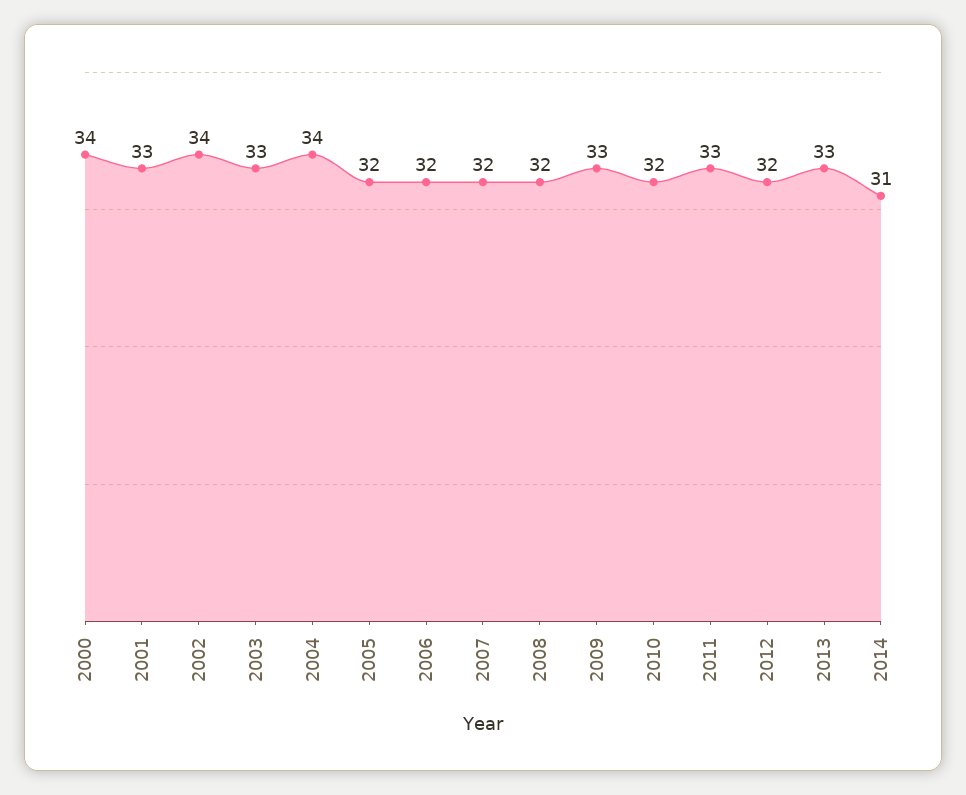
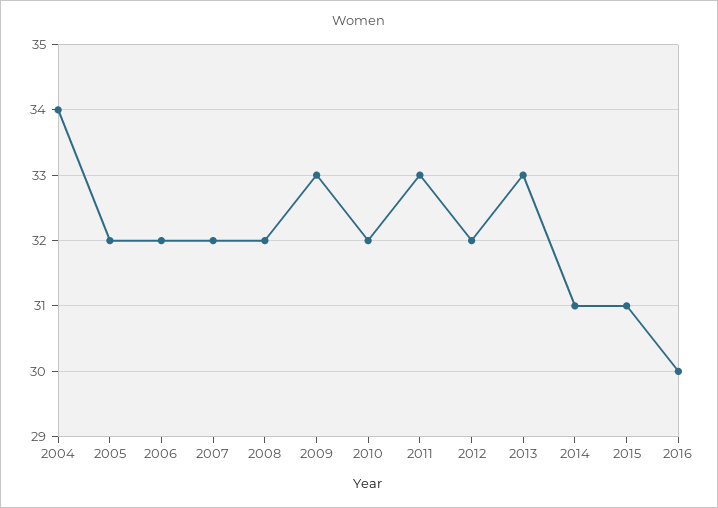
2000: 34 -> none
2001: 33 -> none
2002: 34 -> none
2003: 33 -> none
2015: none -> 31
2016: none -> 30

